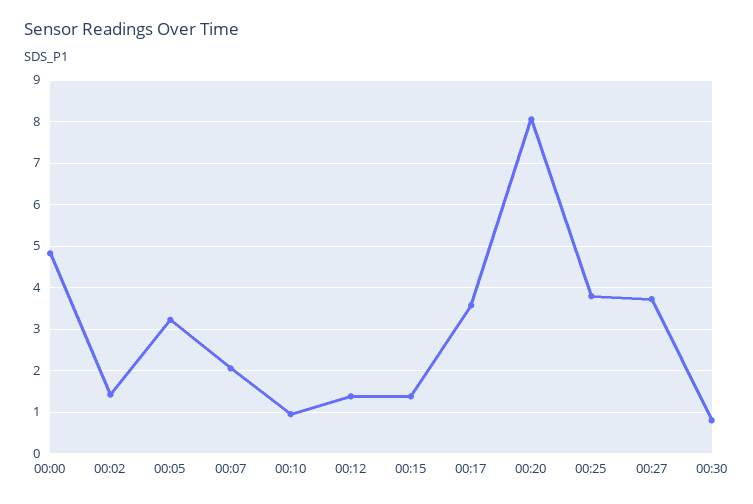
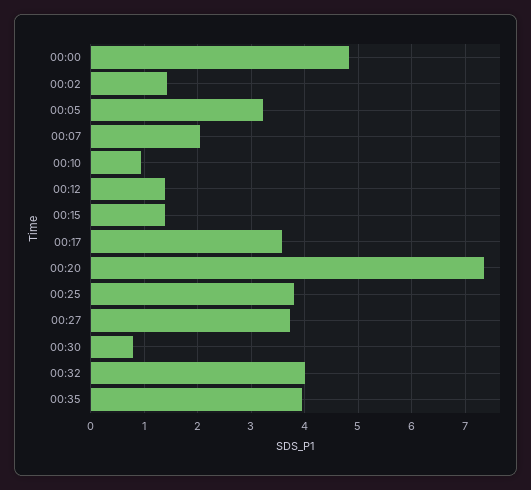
00:20: 8 -> 7.4
00:32: none -> 4
00:35: none -> 4

